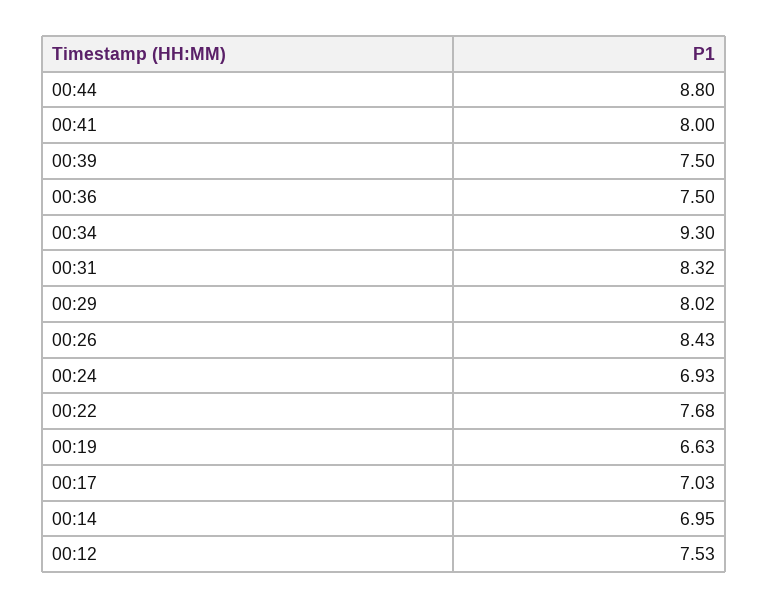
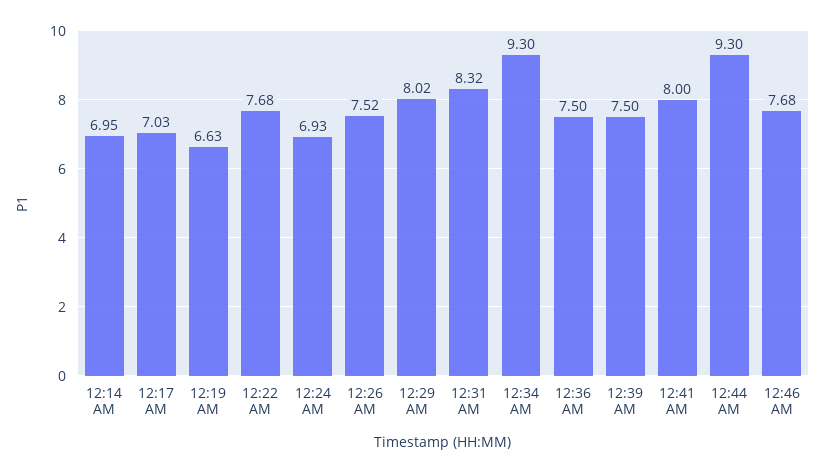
00:44: 8.8 -> 9.3
00:26: 8.43 -> 7.52
00:12: 7.53 -> none
12:46 AM: none -> 7.68

